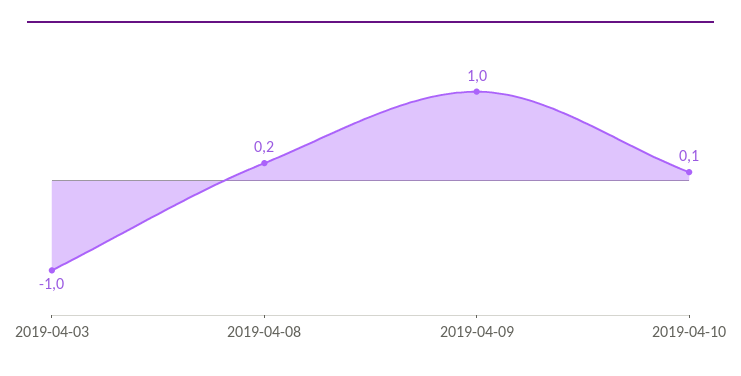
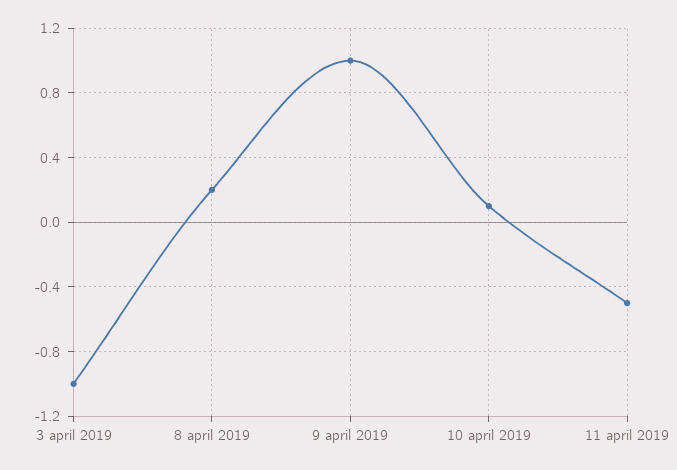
11 april 2019: none -> -0.5

